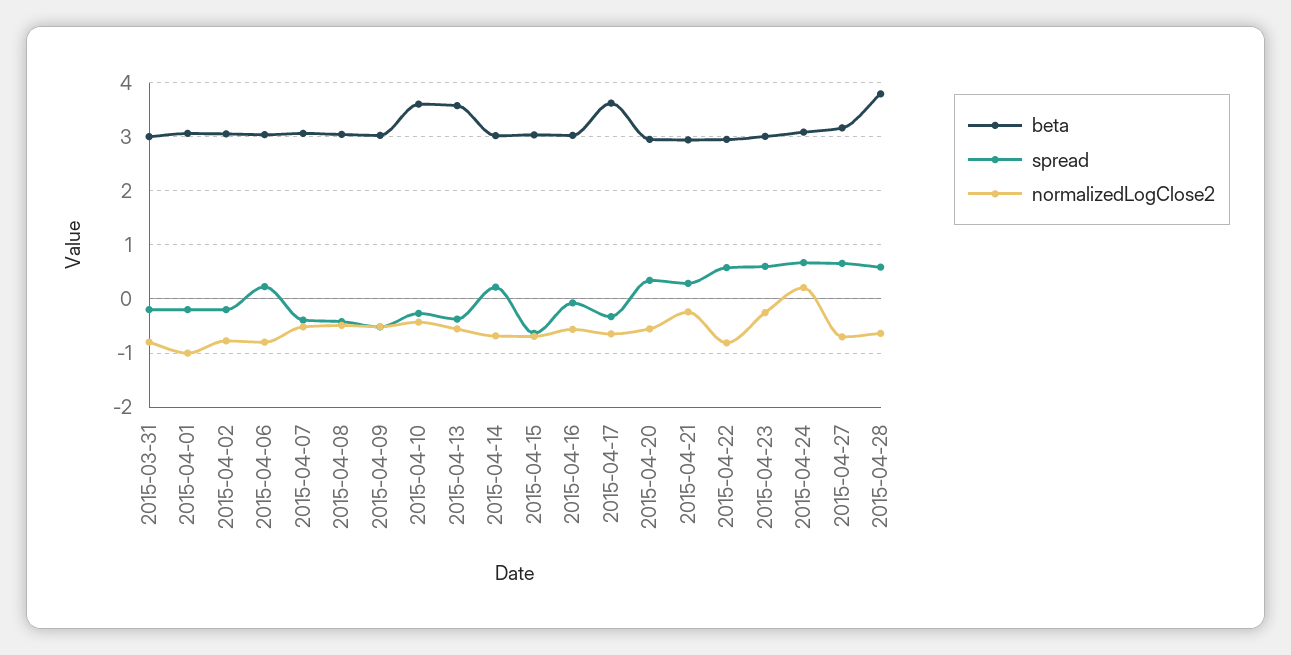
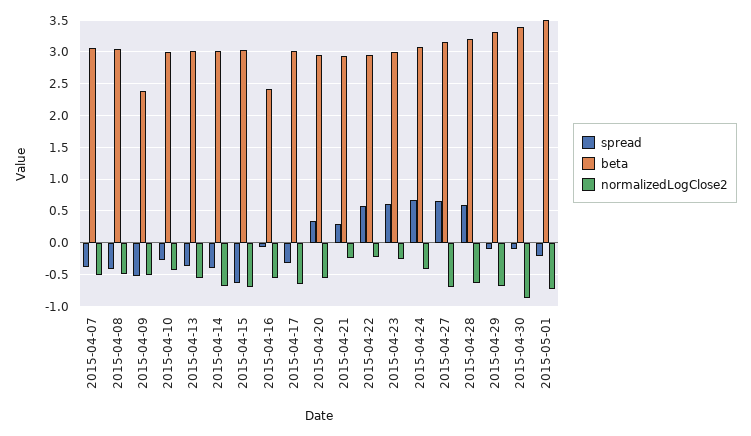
beta, 2015-03-31: 3 -> none
spread, 2015-03-31: -0.2 -> none
normalizedLogClose2, 2015-03-31: -0.8 -> none
beta, 2015-04-01: 3 -> none
spread, 2015-04-01: -0.2 -> none
normalizedLogClose2, 2015-04-01: -1 -> none
beta, 2015-04-02: 3 -> none
spread, 2015-04-02: -0.2 -> none
normalizedLogClose2, 2015-04-02: -0.8 -> none
beta, 2015-04-06: 3 -> none
spread, 2015-04-06: 0.2 -> none
normalizedLogClose2, 2015-04-06: -0.8 -> none
beta, 2015-04-09: 3 -> 2.4
beta, 2015-04-10: 3.6 -> 3
beta, 2015-04-13: 3.6 -> 3
spread, 2015-04-14: 0.2 -> -0.4
beta, 2015-04-16: 3 -> 2.4
beta, 2015-04-17: 3.6 -> 3
normalizedLogClose2, 2015-04-22: -0.8 -> -0.2
normalizedLogClose2, 2015-04-24: 0.2 -> -0.4
beta, 2015-04-28: 3.8 -> 3.2
spread, 2015-04-29: none -> -0.1
beta, 2015-04-29: none -> 3.3
normalizedLogClose2, 2015-04-29: none -> -0.7
spread, 2015-04-30: none -> -0.1
beta, 2015-04-30: none -> 3.4
normalizedLogClose2, 2015-04-30: none -> -0.9
spread, 2015-05-01: none -> -0.2
beta, 2015-05-01: none -> 3.5
normalizedLogClose2, 2015-05-01: none -> -0.7

